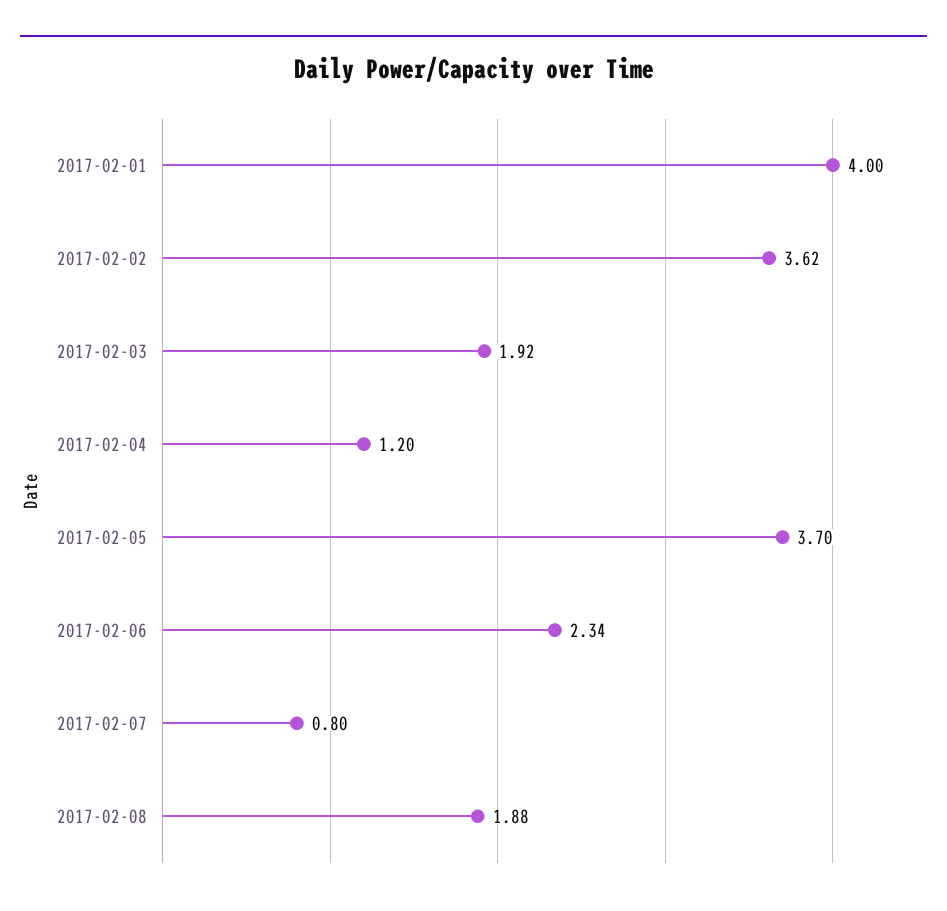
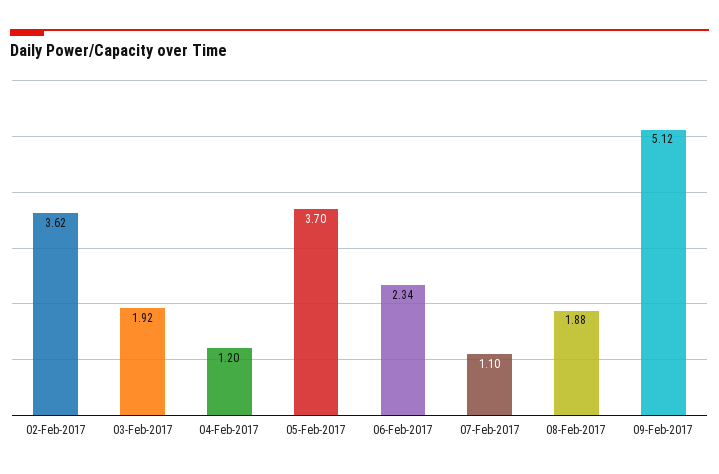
2017-02-01: 4 -> none
2017-02-07: 0.8 -> 1.1
09-Feb-2017: none -> 5.12

